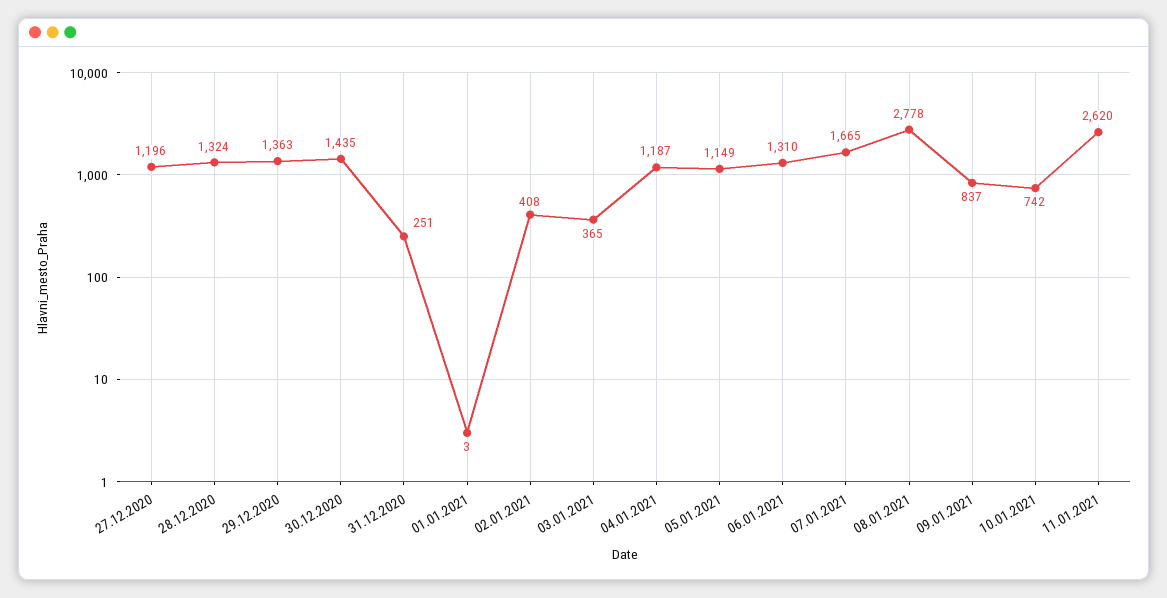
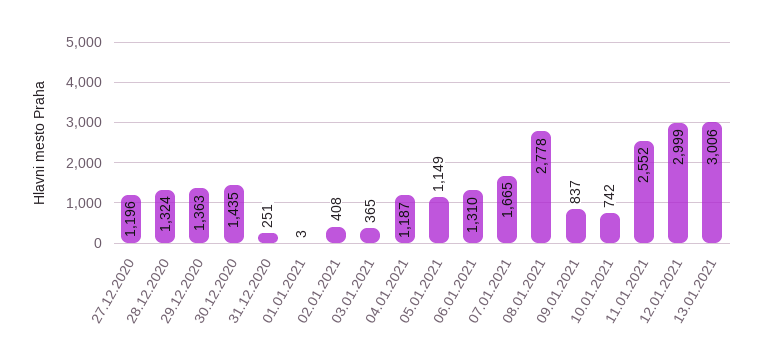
11.01.2021: 2620 -> 2552
12.01.2021: none -> 2999
13.01.2021: none -> 3006

